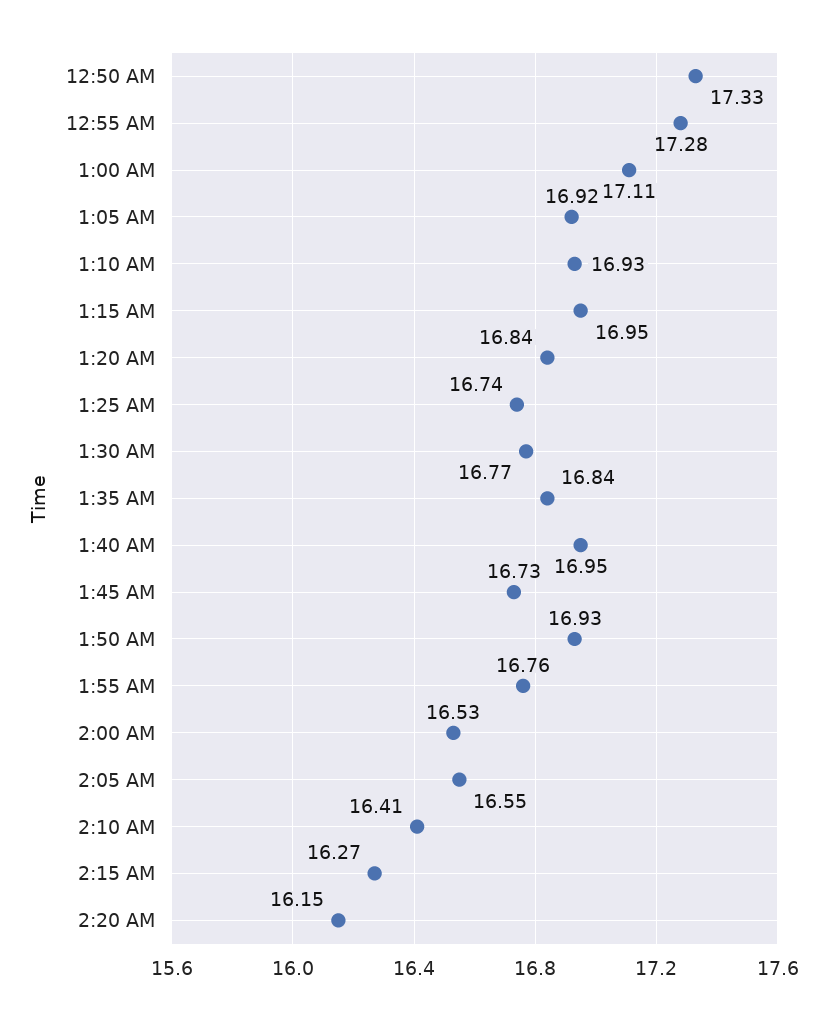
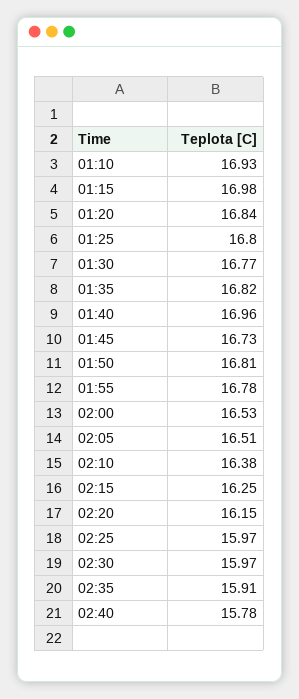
12:50 AM: 17.33 -> none
12:55 AM: 17.28 -> none
1:00 AM: 17.11 -> none
1:05 AM: 16.92 -> none
1:15 AM: 16.95 -> 16.98
1:25 AM: 16.74 -> 16.8
1:35 AM: 16.84 -> 16.82
1:40 AM: 16.95 -> 16.96
1:50 AM: 16.93 -> 16.81
1:55 AM: 16.76 -> 16.78
2:05 AM: 16.55 -> 16.51
2:10 AM: 16.41 -> 16.38
2:15 AM: 16.27 -> 16.25
02:25: none -> 15.97
02:30: none -> 15.97
02:35: none -> 15.91
02:40: none -> 15.78

